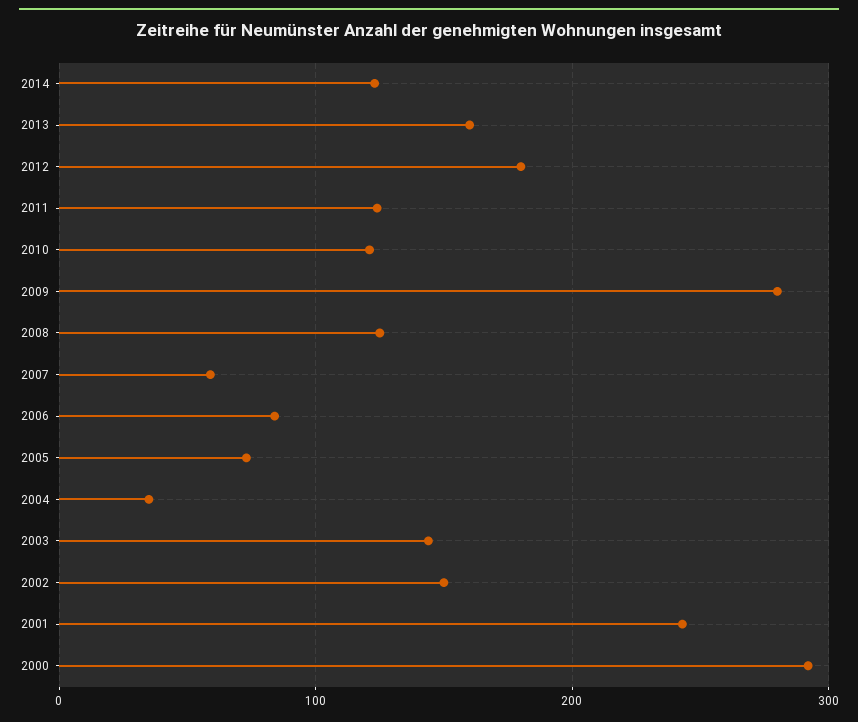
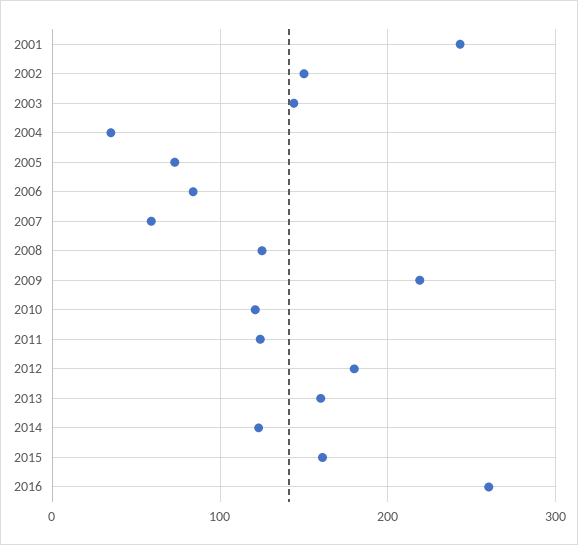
2009: 280 -> 220
2000: 290 -> none
2015: none -> 160
2016: none -> 260

